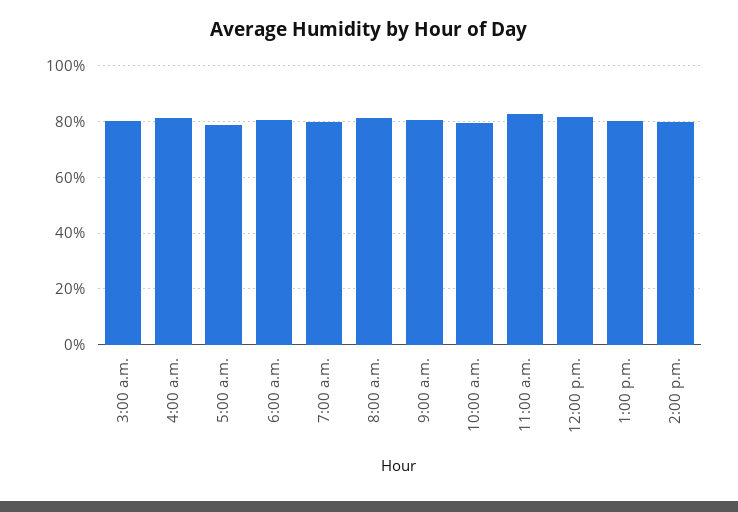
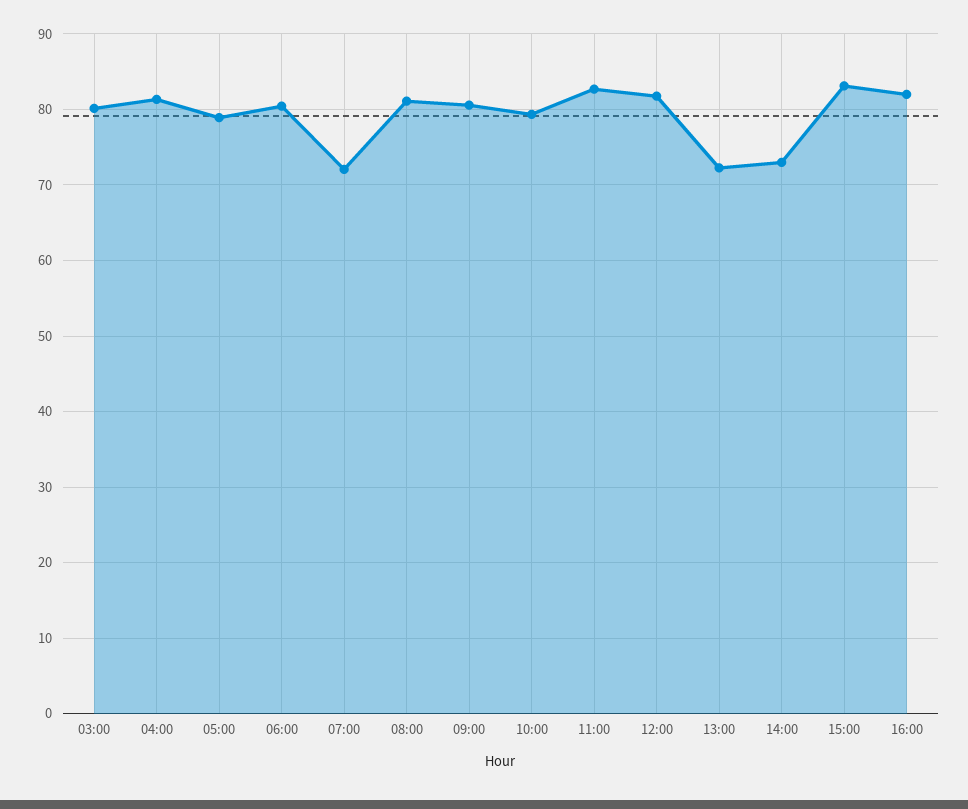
7:00 a.m.: 80 -> 72
1:00 p.m.: 80 -> 72
2:00 p.m.: 80 -> 73
15:00: none -> 83
16:00: none -> 82

